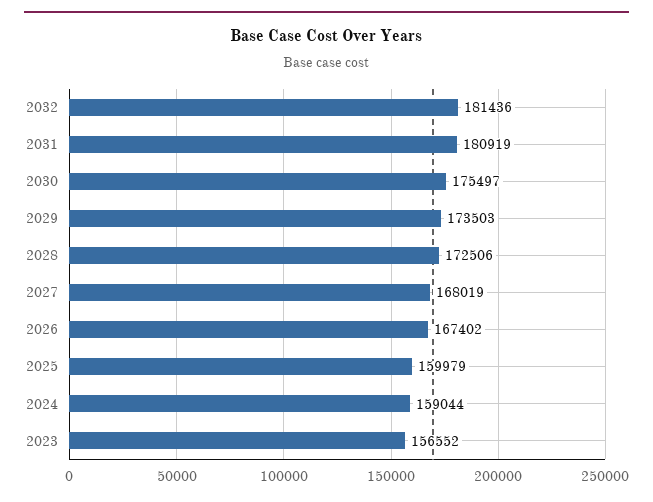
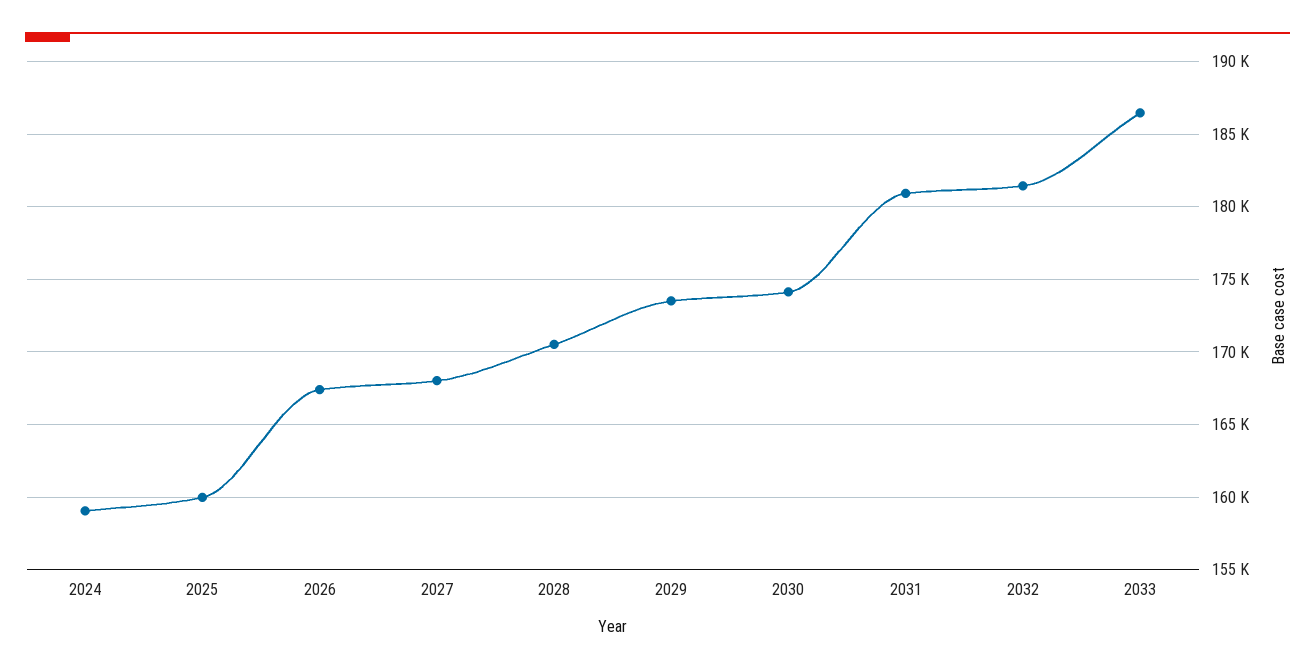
2030: 175497 -> 174000
2028: 172506 -> 170500
2023: 156552 -> none
2033: none -> 186500

